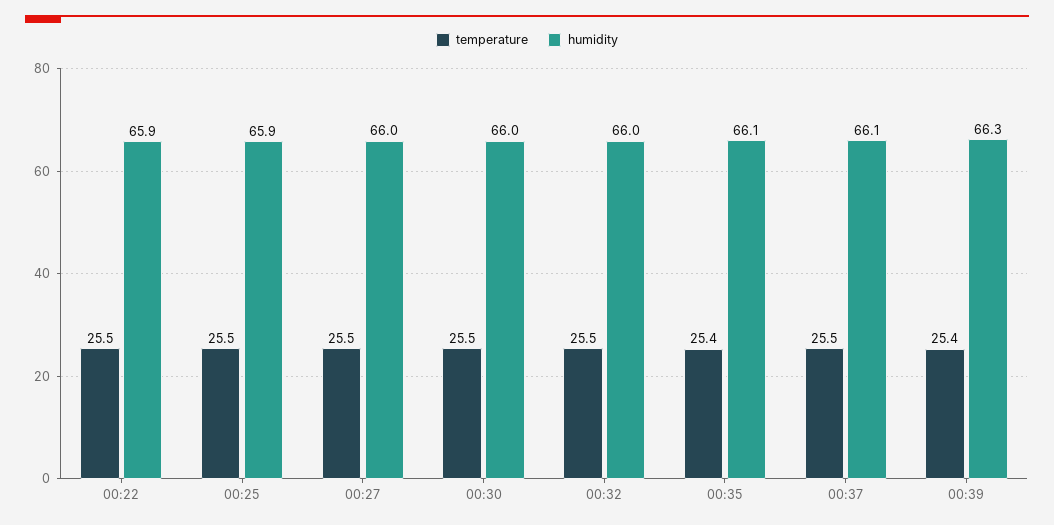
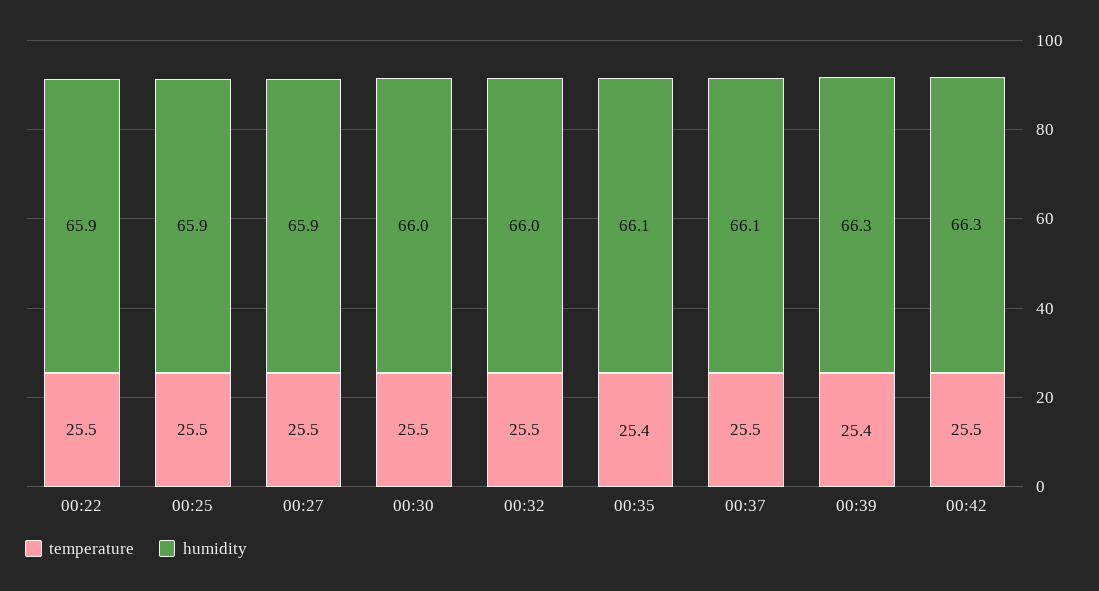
humidity, 00:27: 66 -> 65.9
temperature, 00:42: none -> 25.5
humidity, 00:42: none -> 66.3

